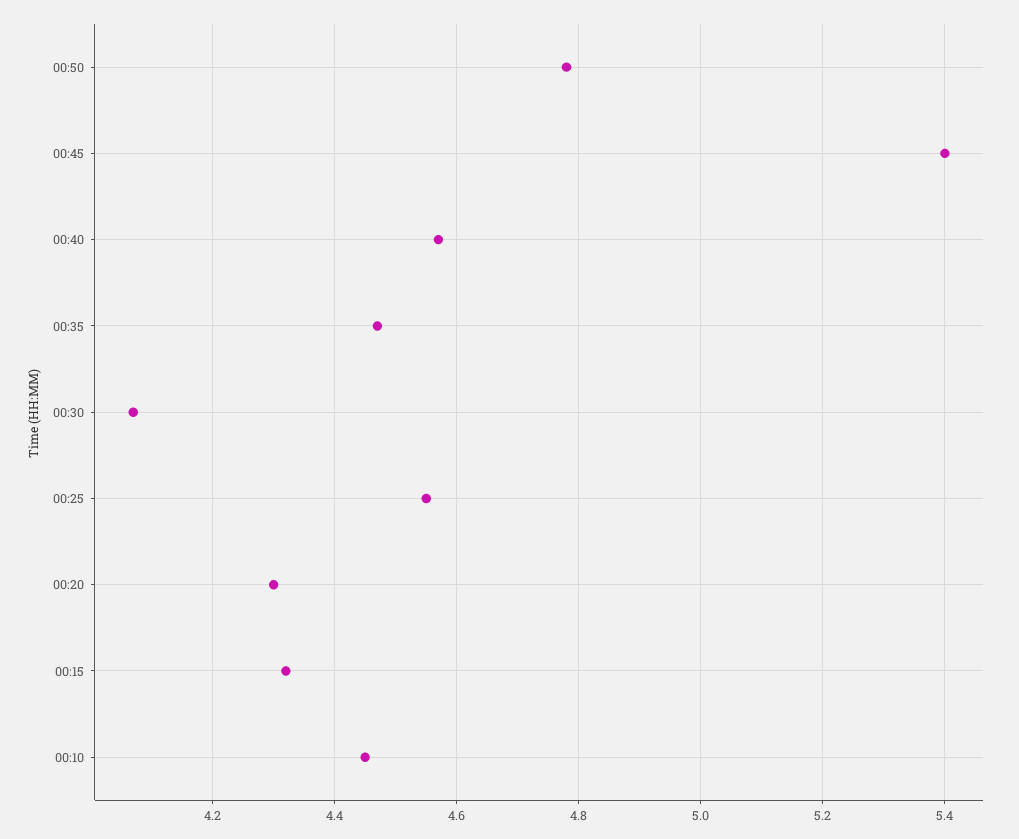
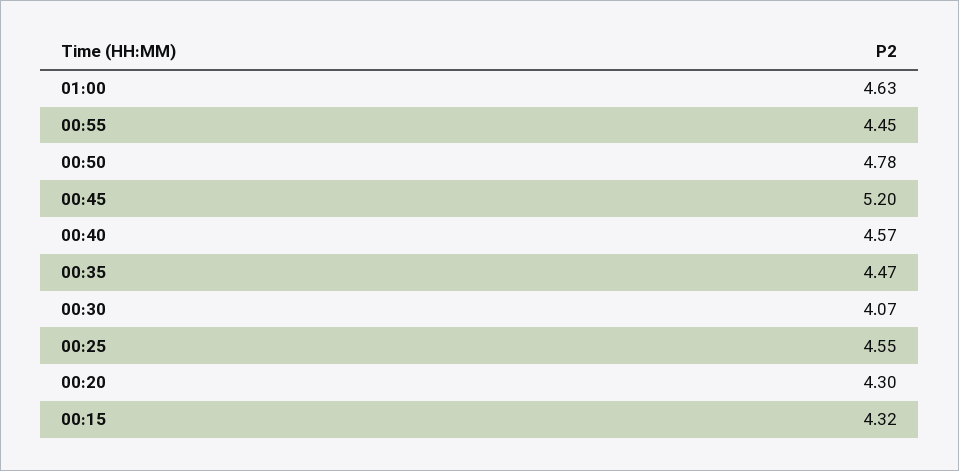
00:45: 5.4 -> 5.2
00:10: 4.45 -> none
01:00: none -> 4.63
00:55: none -> 4.45

